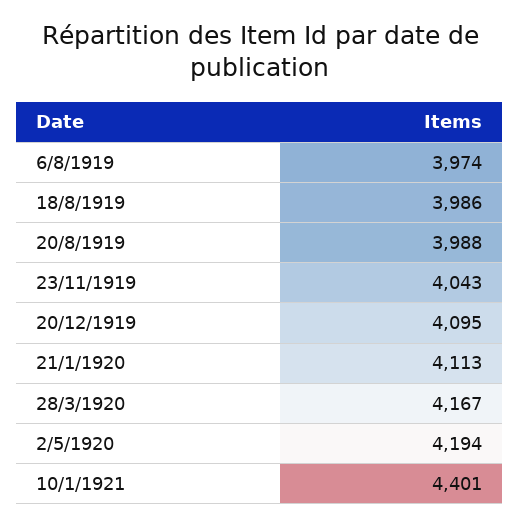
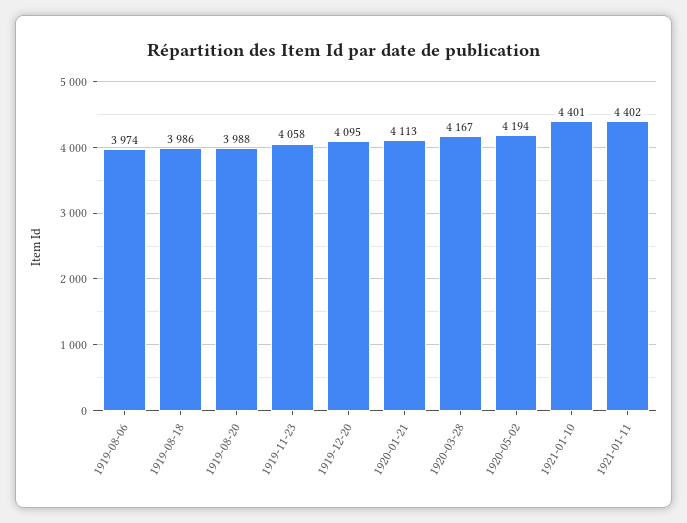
23/11/1919: 4043 -> 4058
1921-01-11: none -> 4402

